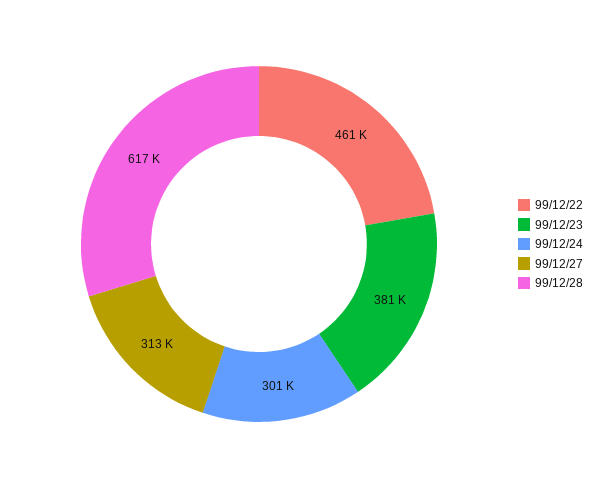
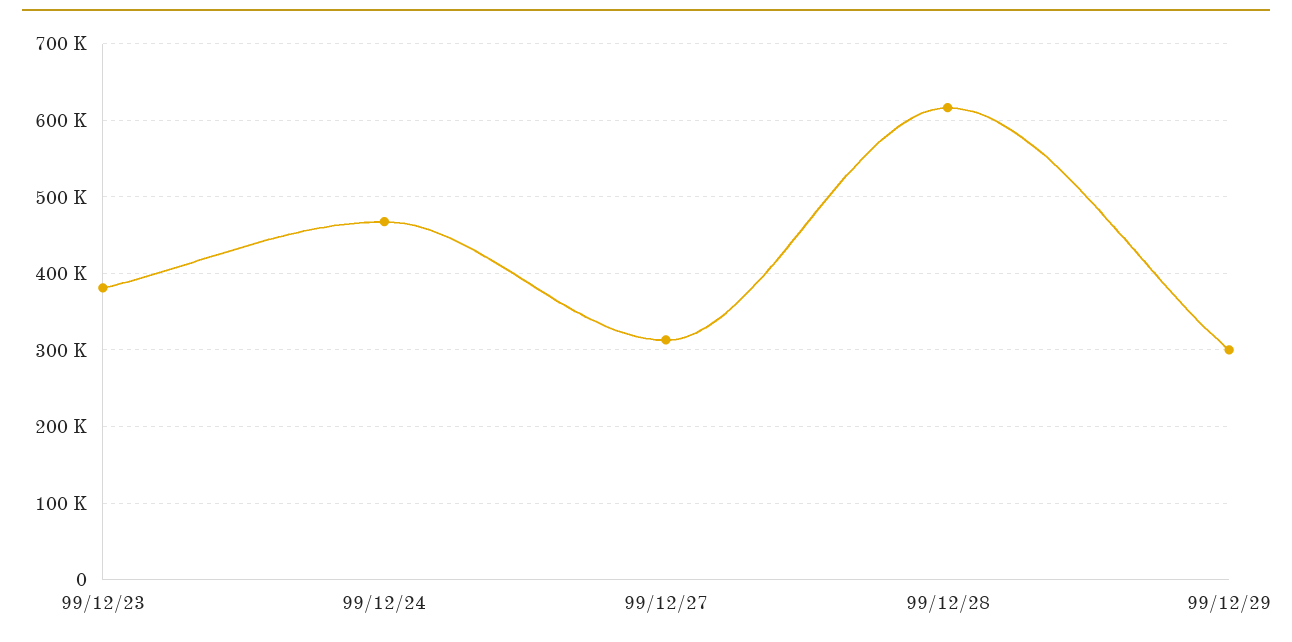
99/12/22: 461000 -> none
99/12/24: 301000 -> 470000
99/12/29: none -> 300000

